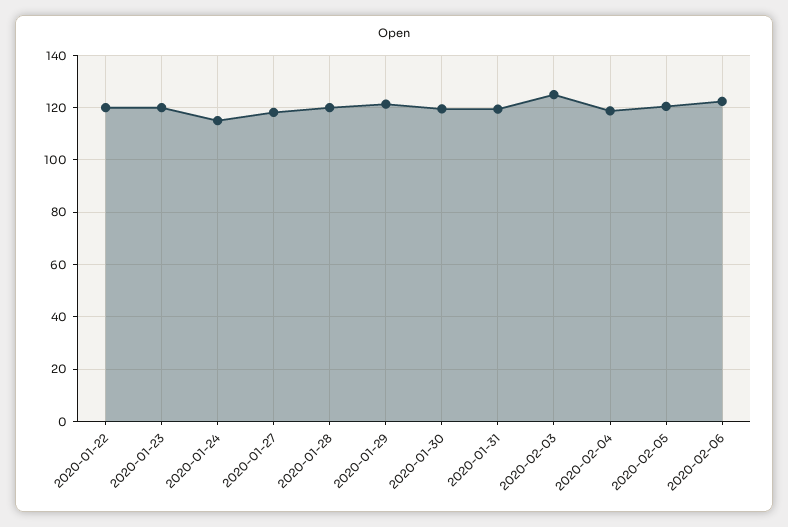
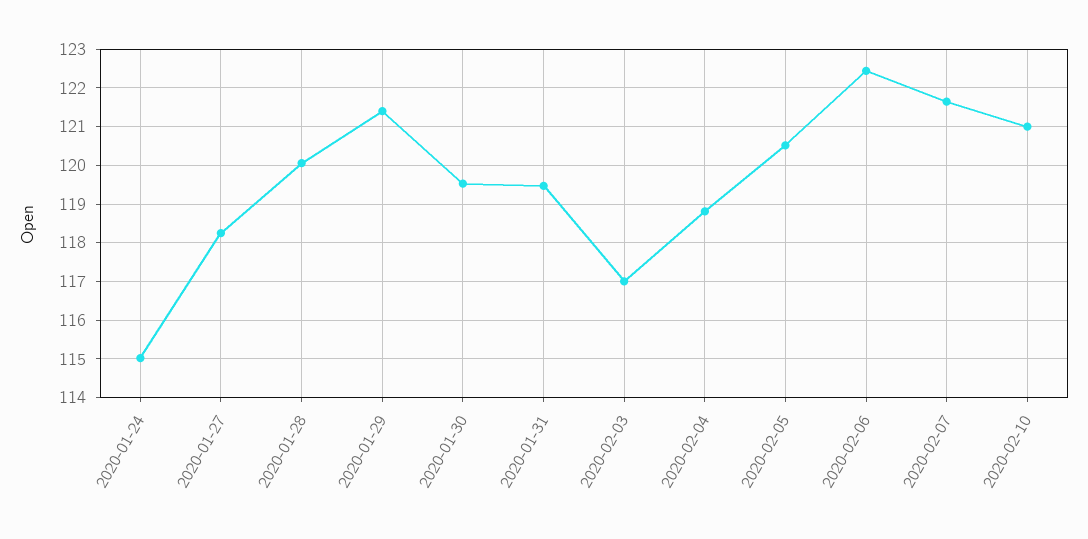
2020-01-22: 120 -> none
2020-01-23: 120 -> none
2020-02-03: 125 -> 117
2020-02-07: none -> 121.6
2020-02-10: none -> 121

